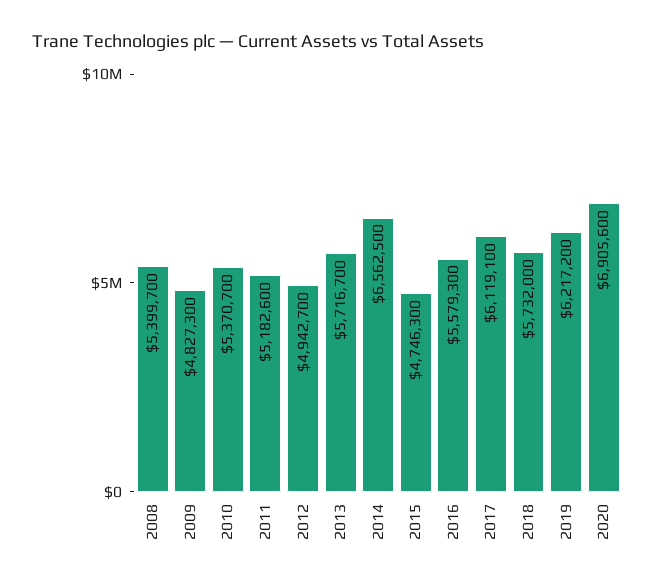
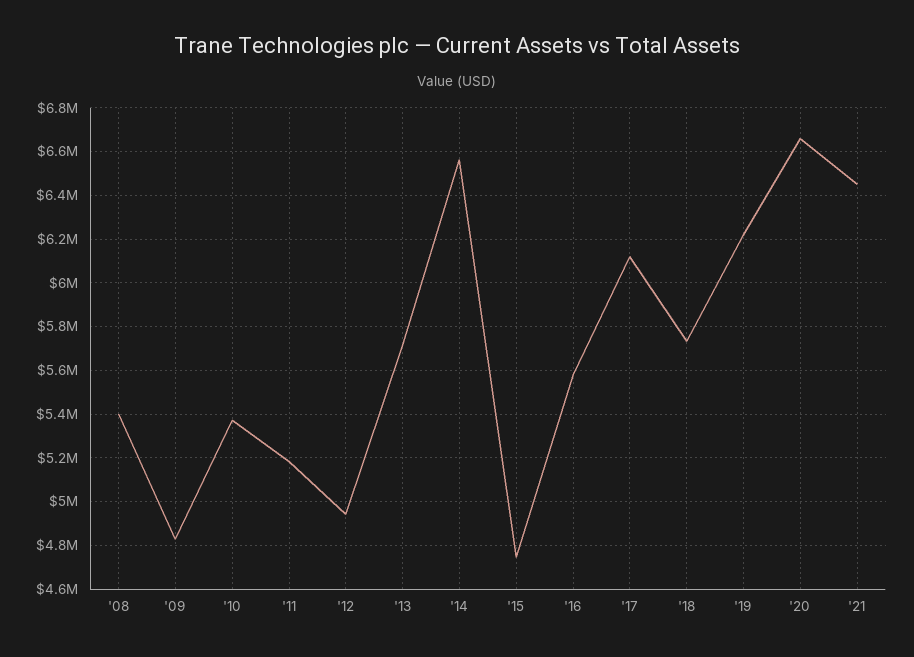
2020: 6905600 -> 6650000
'21: none -> 6450000

